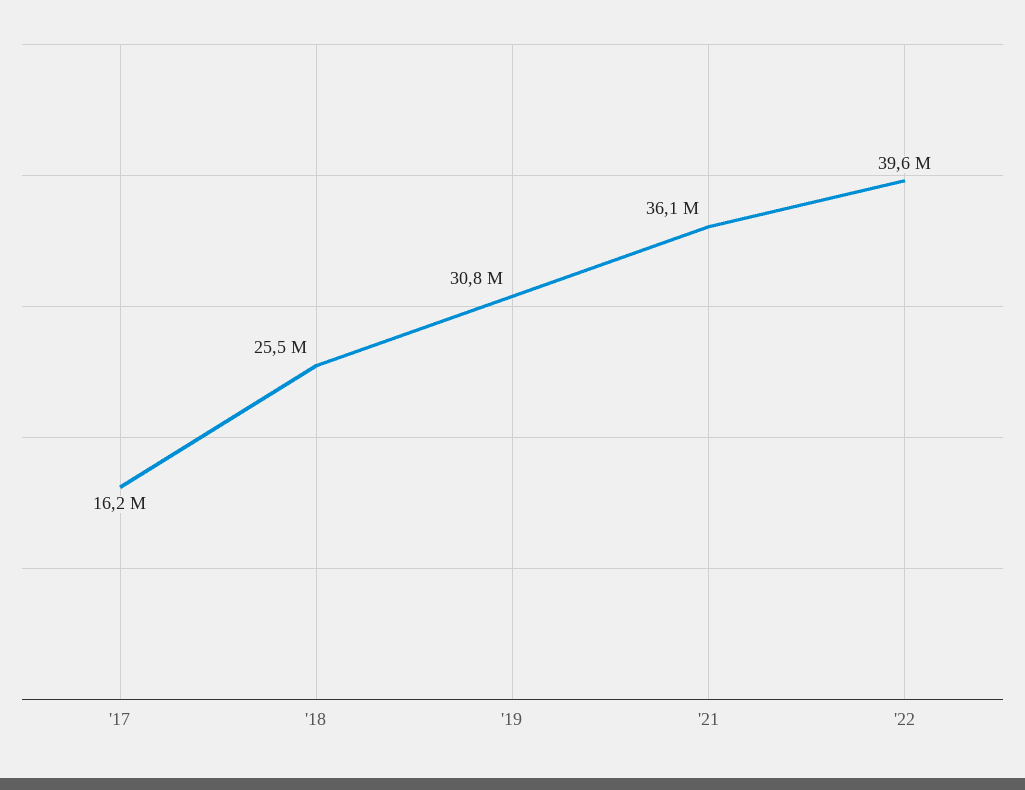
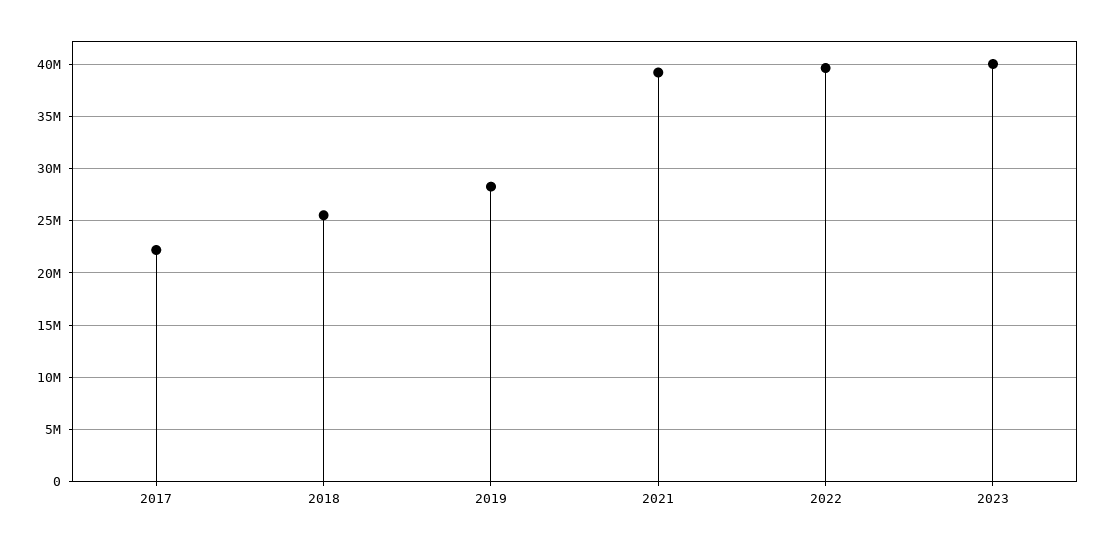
'17: 16200000 -> 22000000
'19: 30800000 -> 28000000
'21: 36100000 -> 39000000
2023: none -> 40000000

